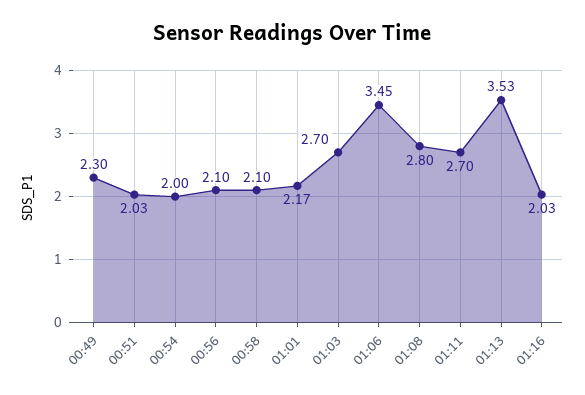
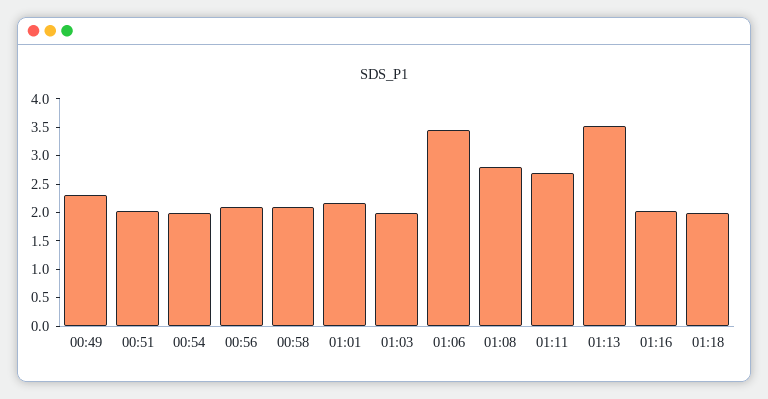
01:03: 2.7 -> 2
01:18: none -> 2

